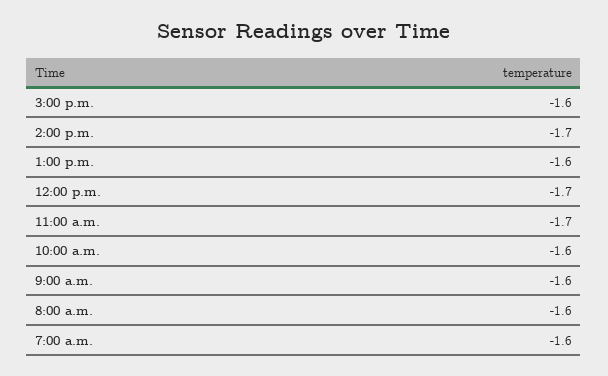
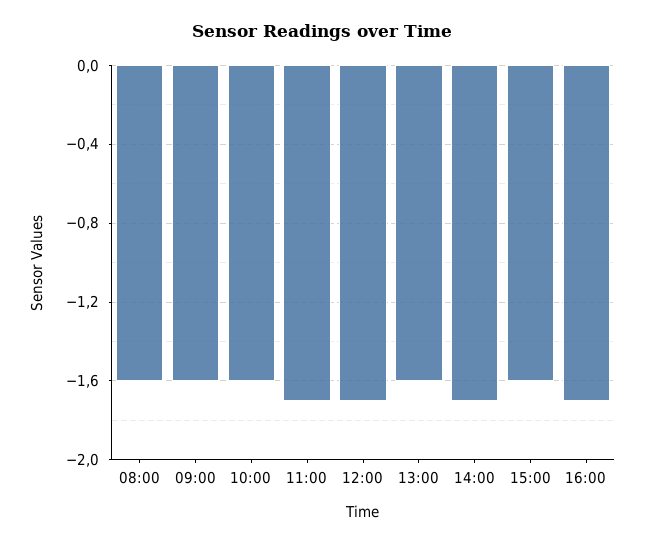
7:00 a.m.: -1.6 -> none
16:00: none -> -1.7

